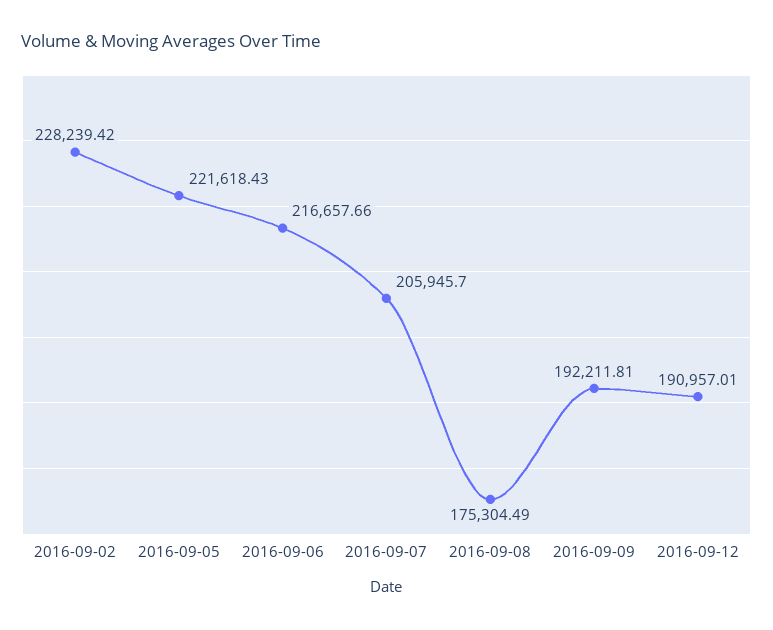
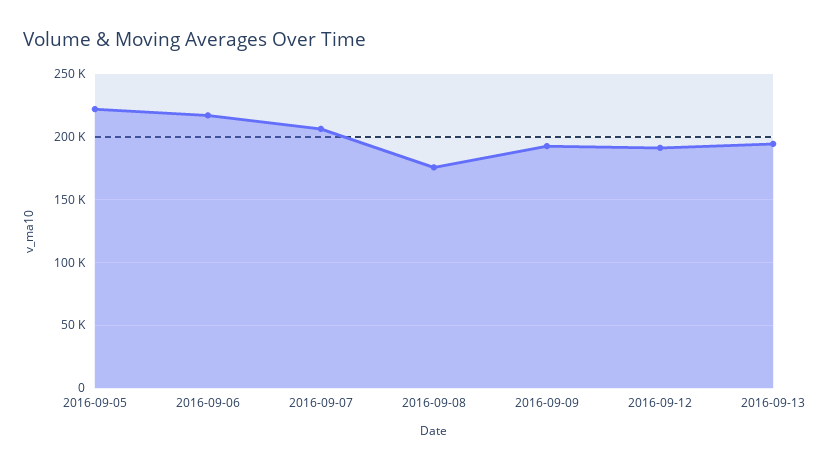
2016-09-02: 228239.42 -> none
2016-09-13: none -> 195000

